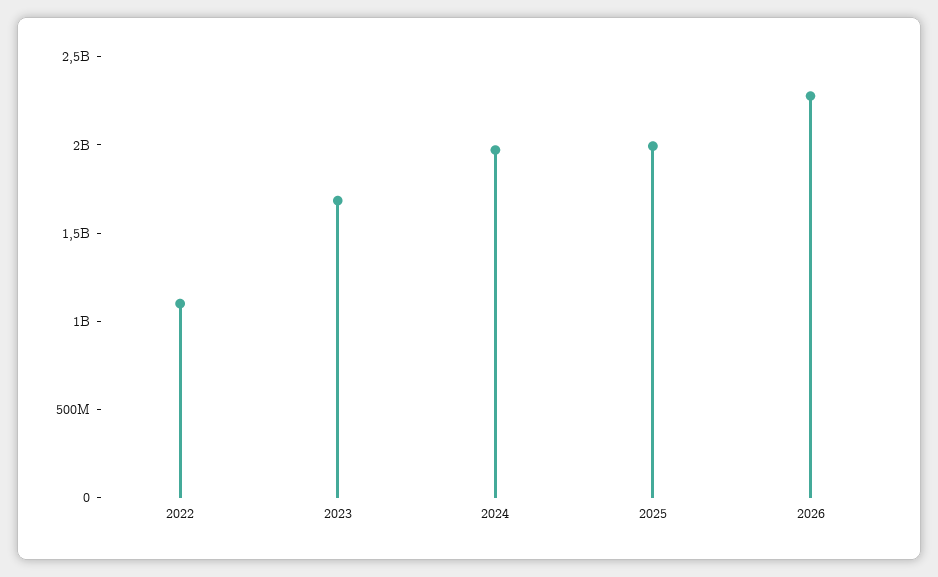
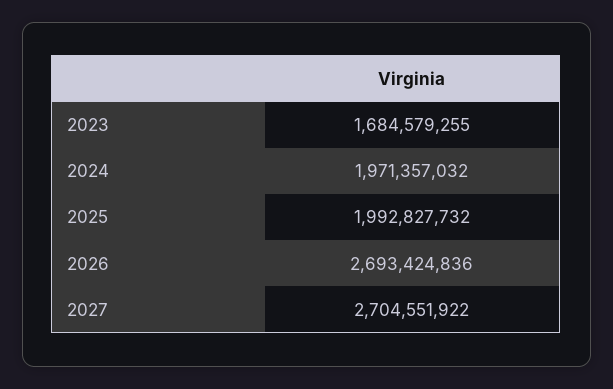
2022: 1100000000 -> none
2026: 2300000000 -> 2693424836
2027: none -> 2704551922

